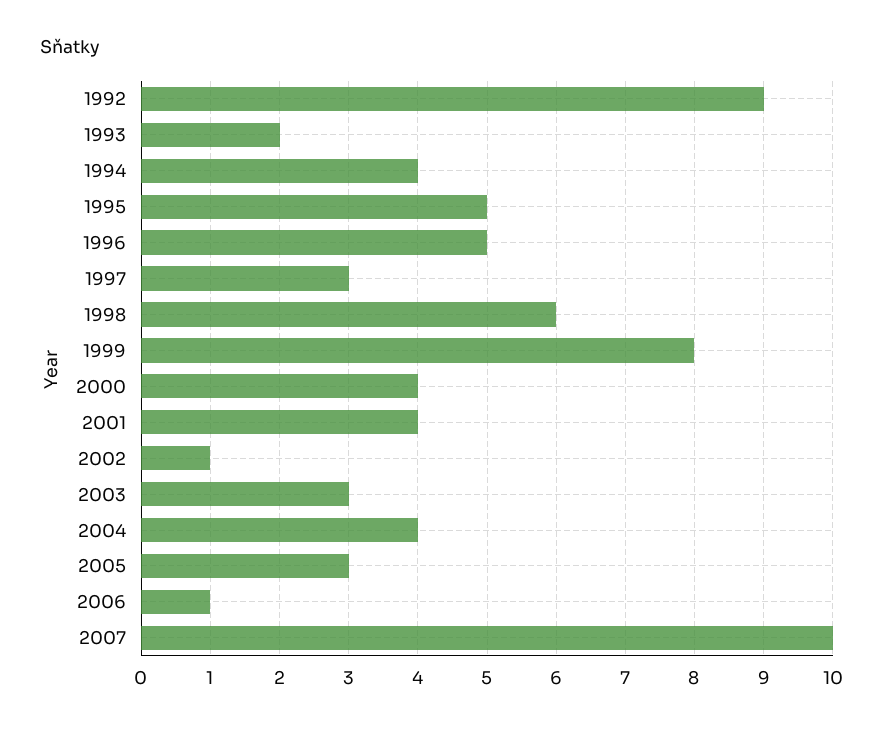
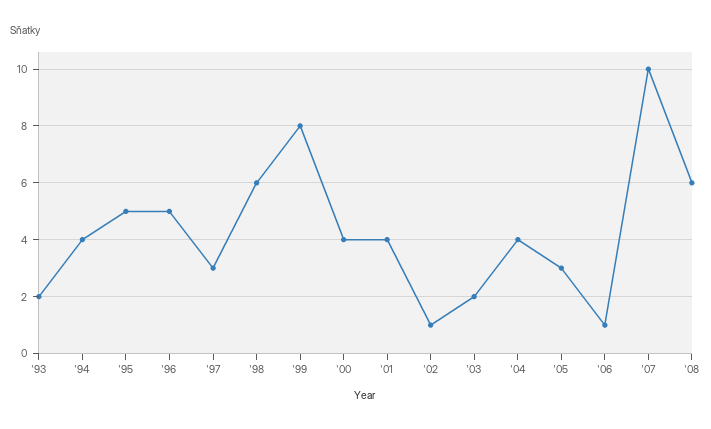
1992: 9 -> none
2003: 3 -> 2
'08: none -> 6

